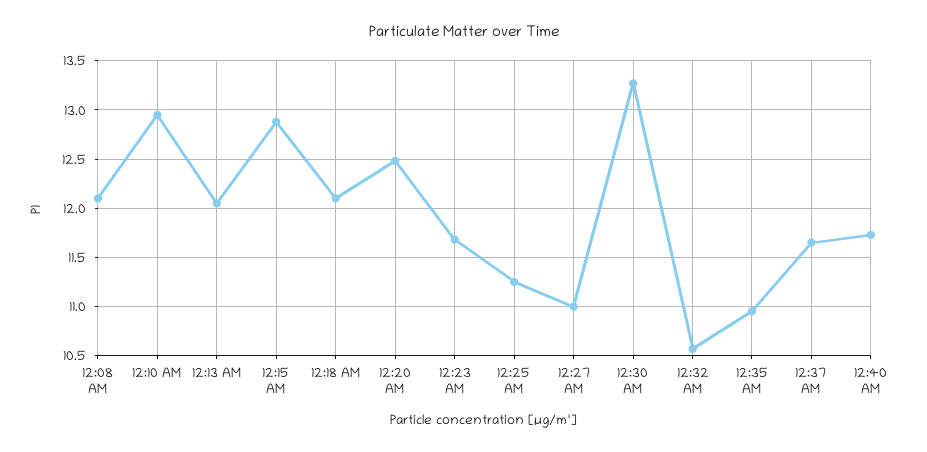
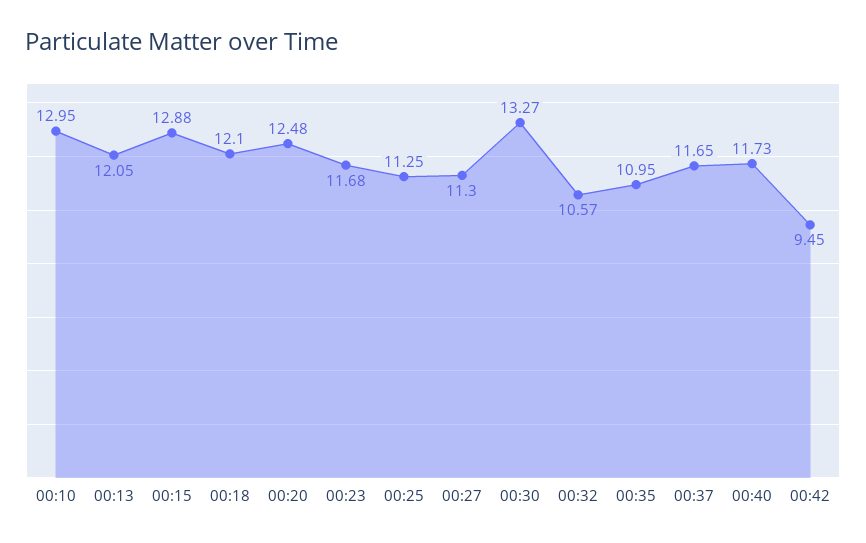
12:08 AM: 12.1 -> none
12:27 AM: 11 -> 11.3
00:42: none -> 9.45

